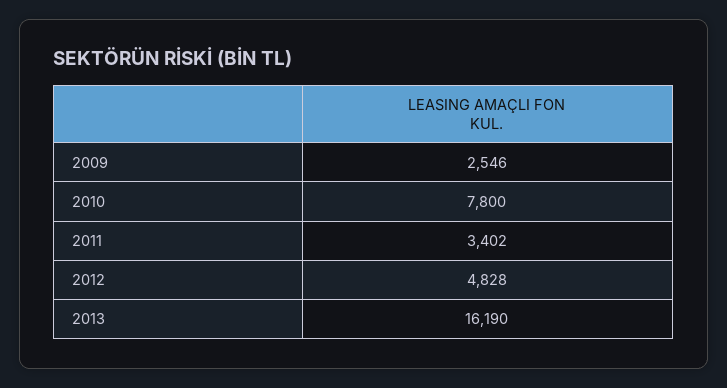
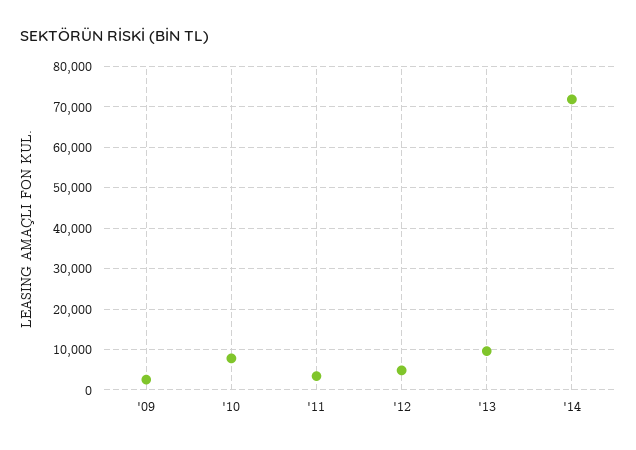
2013: 16190 -> 10000
'14: none -> 72000

